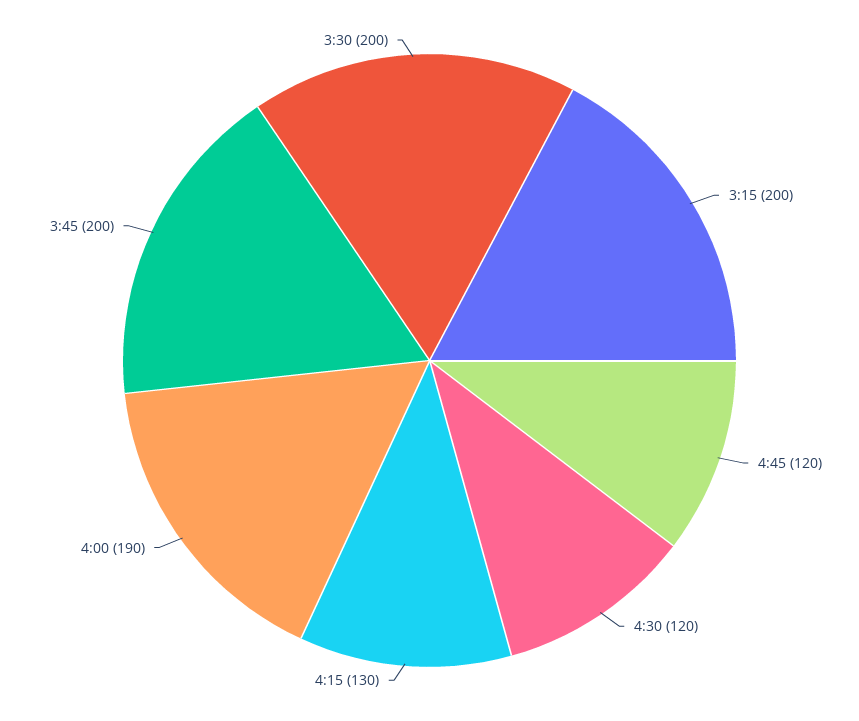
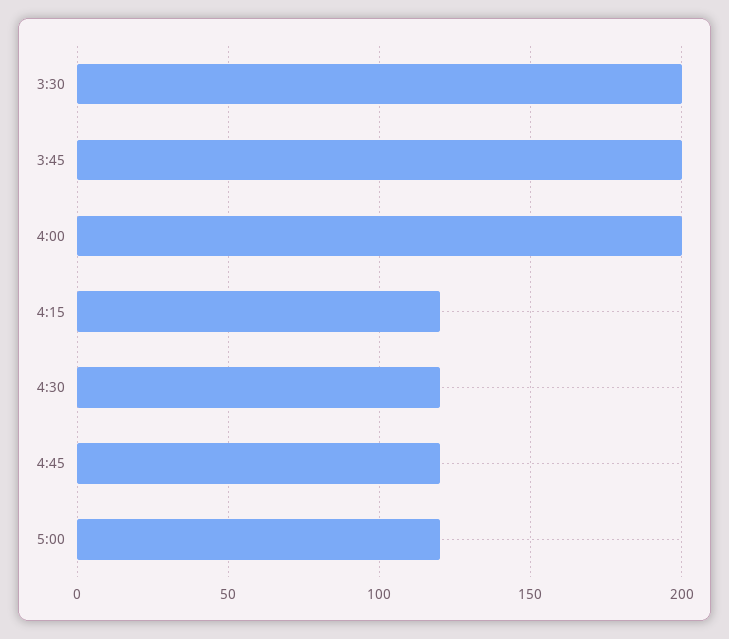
3:15: 200 -> none
4:15: 130 -> 120
4:00: 190 -> 200
5:00: none -> 120

